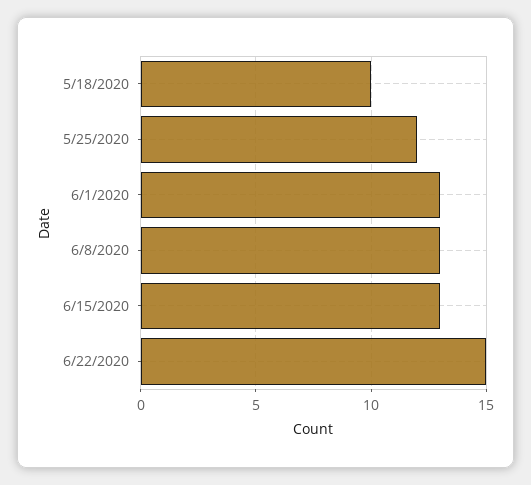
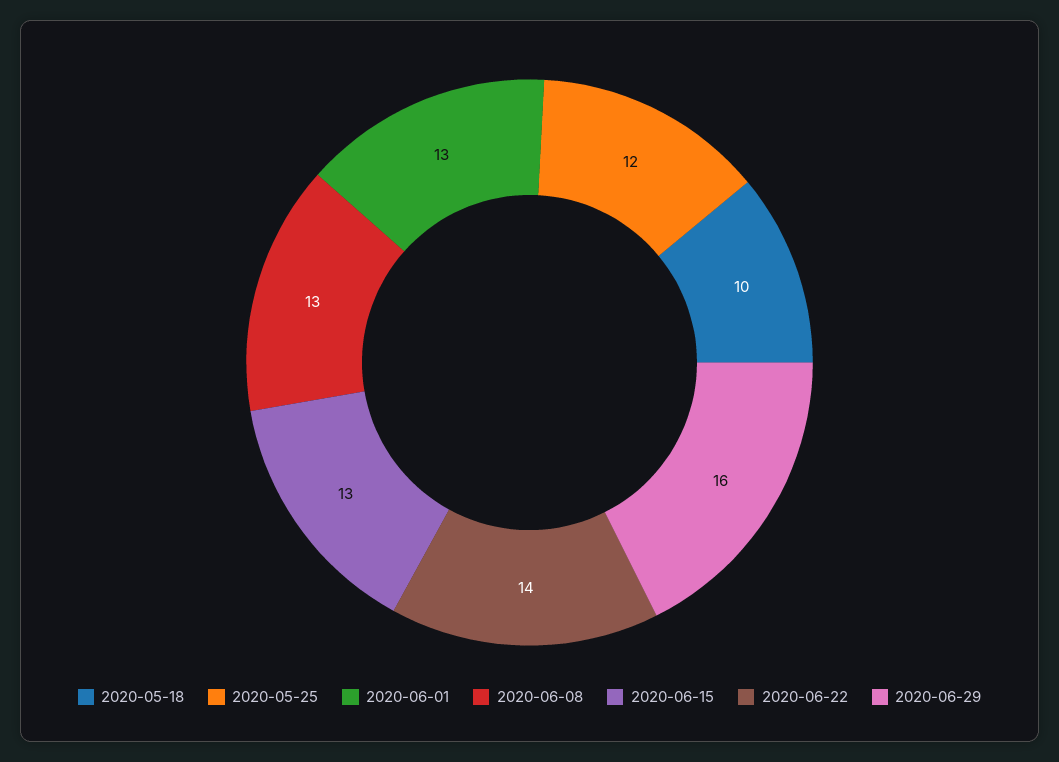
6/22/2020: 15 -> 14
2020-06-29: none -> 16

